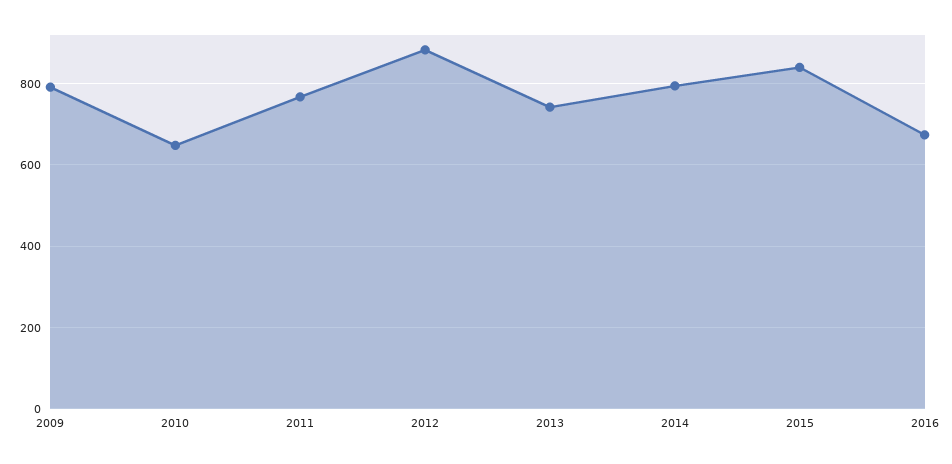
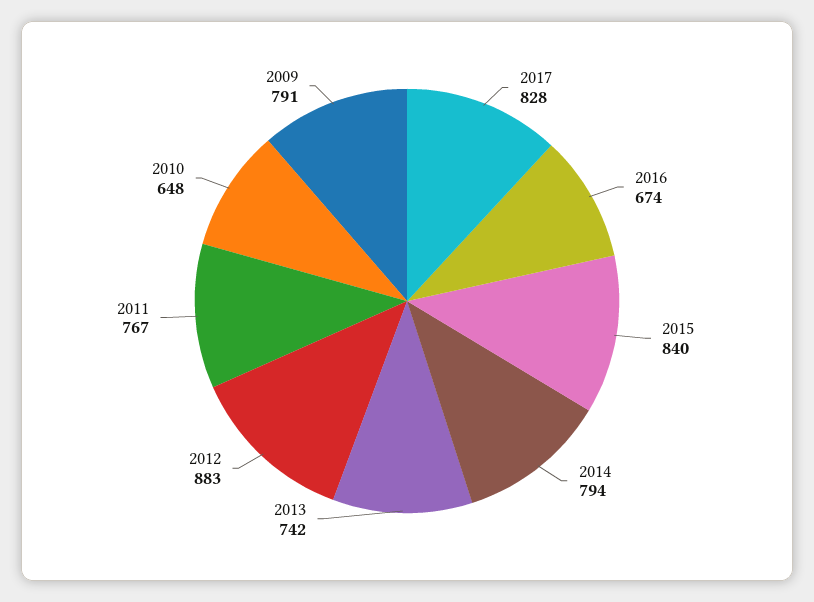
2017: none -> 828

